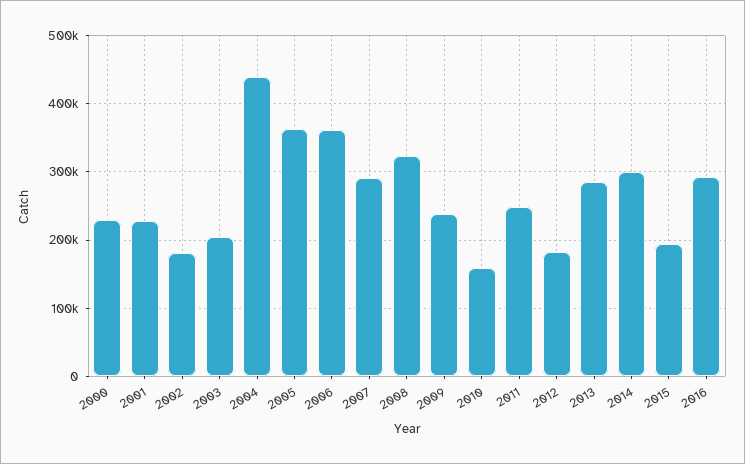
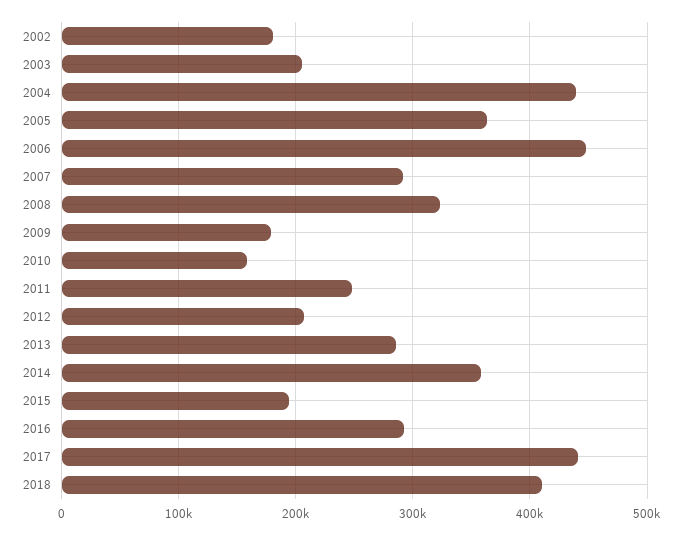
2000: 230000 -> none
2001: 230000 -> none
2006: 360000 -> 450000
2009: 240000 -> 180000
2012: 180000 -> 210000
2014: 300000 -> 360000
2017: none -> 440000
2018: none -> 410000

